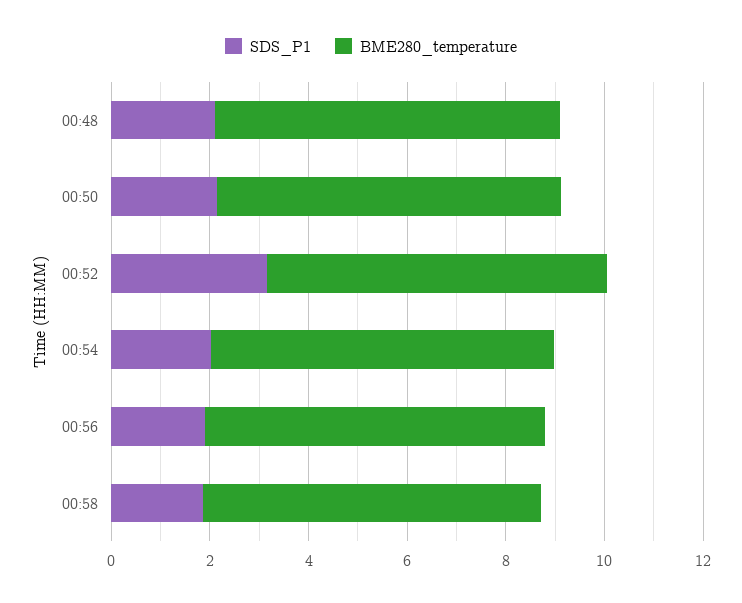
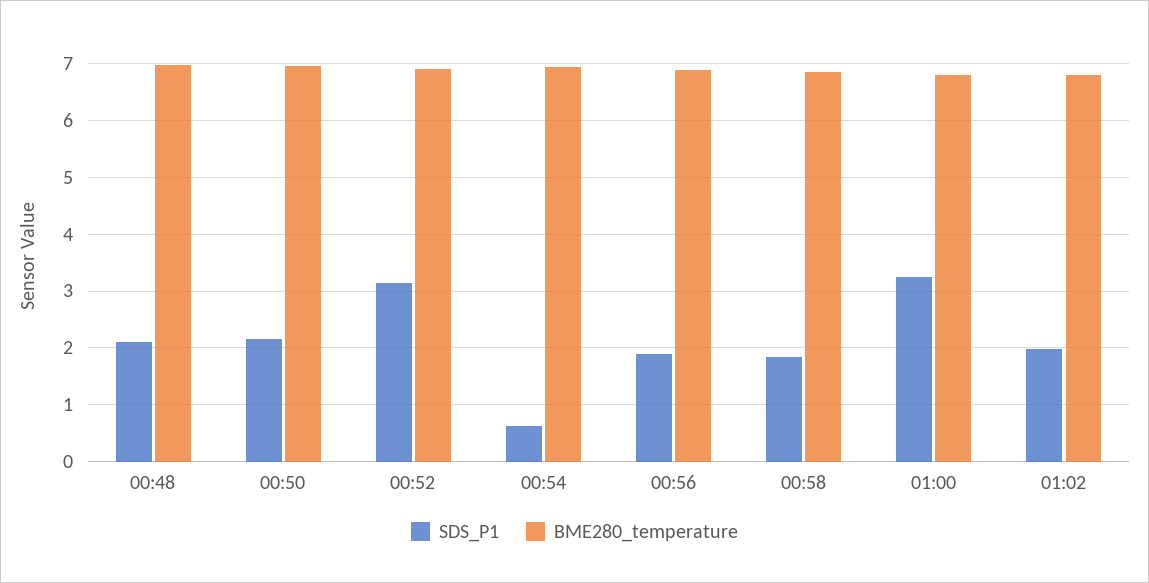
SDS_P1, 00:54: 2 -> 0.6
SDS_P1, 01:00: none -> 3.2
BME280_temperature, 01:00: none -> 6.8
SDS_P1, 01:02: none -> 2
BME280_temperature, 01:02: none -> 6.8

